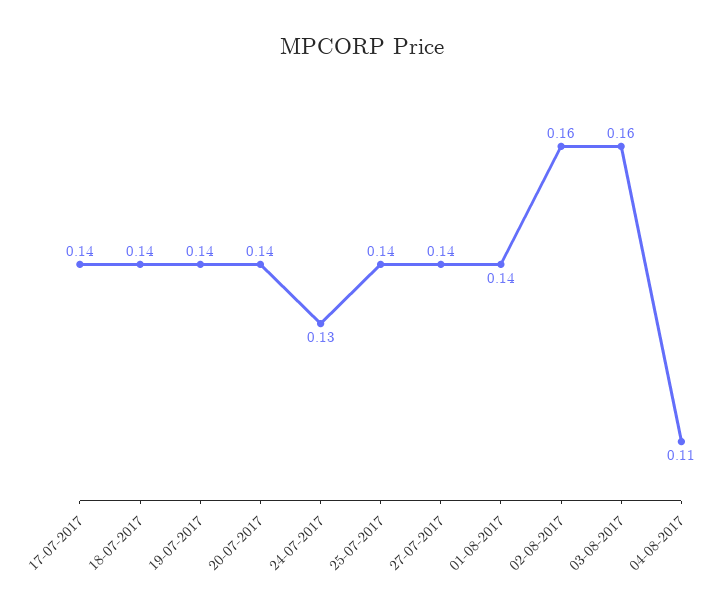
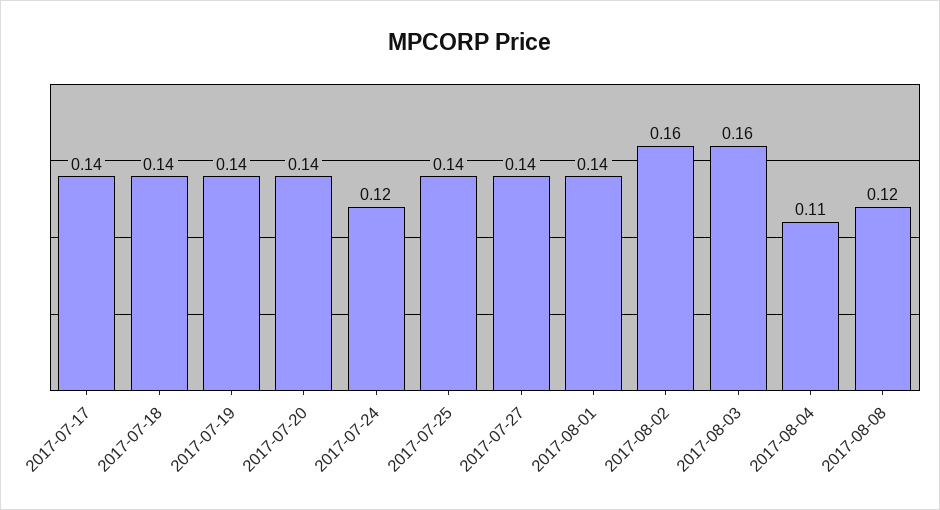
24-07-2017: 0.13 -> 0.12
2017-08-08: none -> 0.12

